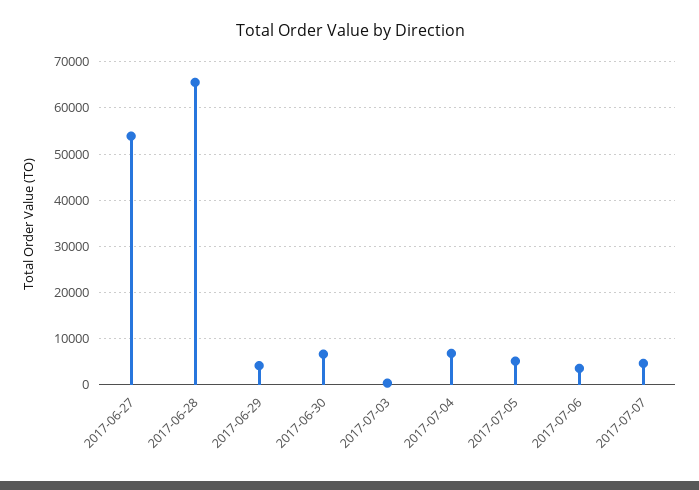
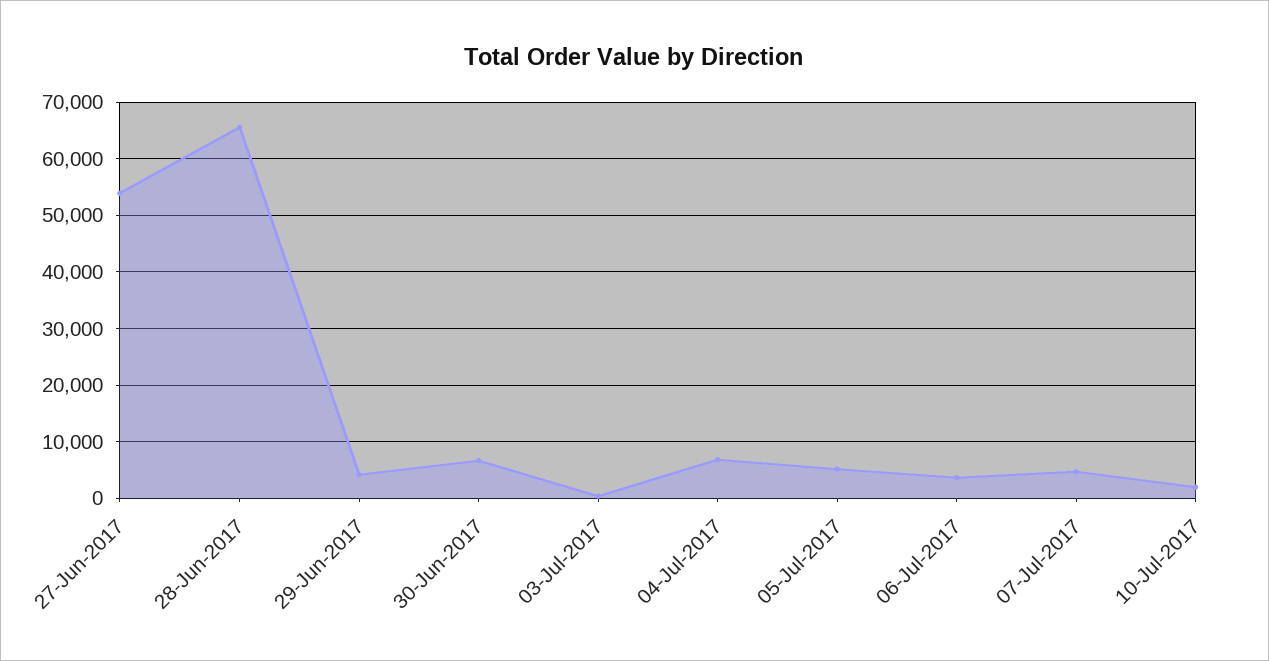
10-Jul-2017: none -> 2000

